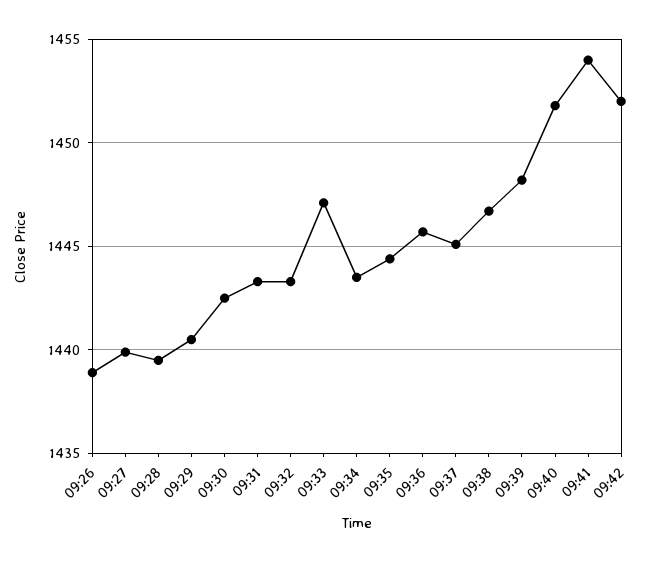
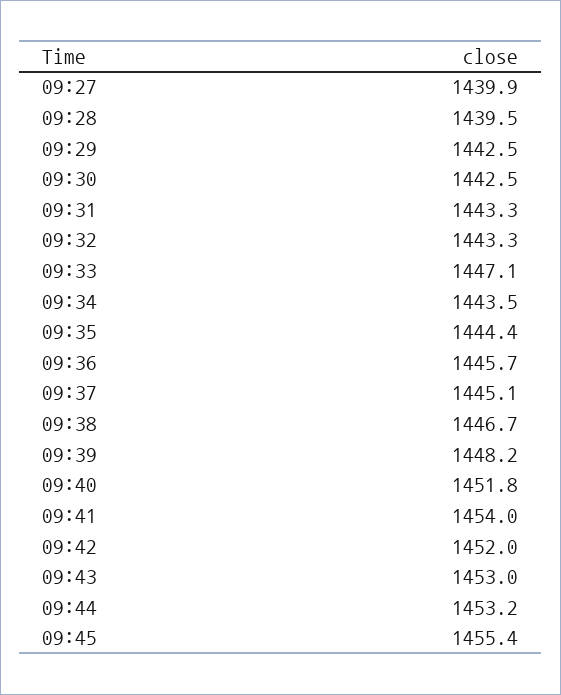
09:26: 1439 -> none
09:29: 1440.5 -> 1442.5
09:43: none -> 1453
09:44: none -> 1453.2
09:45: none -> 1455.4

